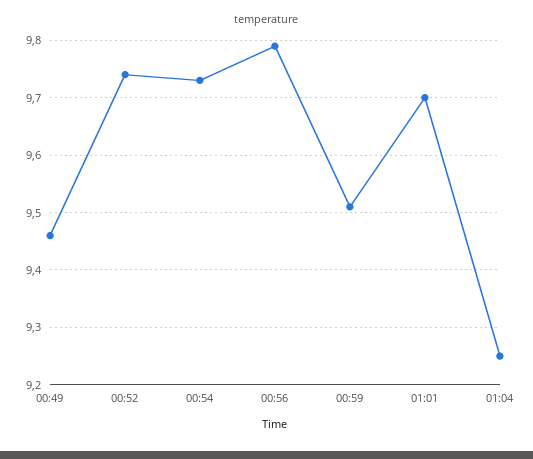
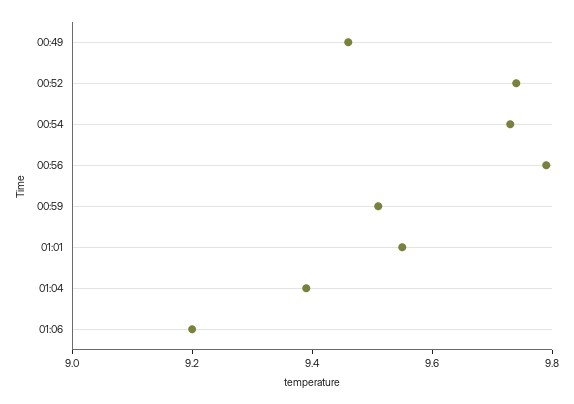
01:01: 9.7 -> 9.55
01:04: 9.25 -> 9.4
01:06: none -> 9.2

